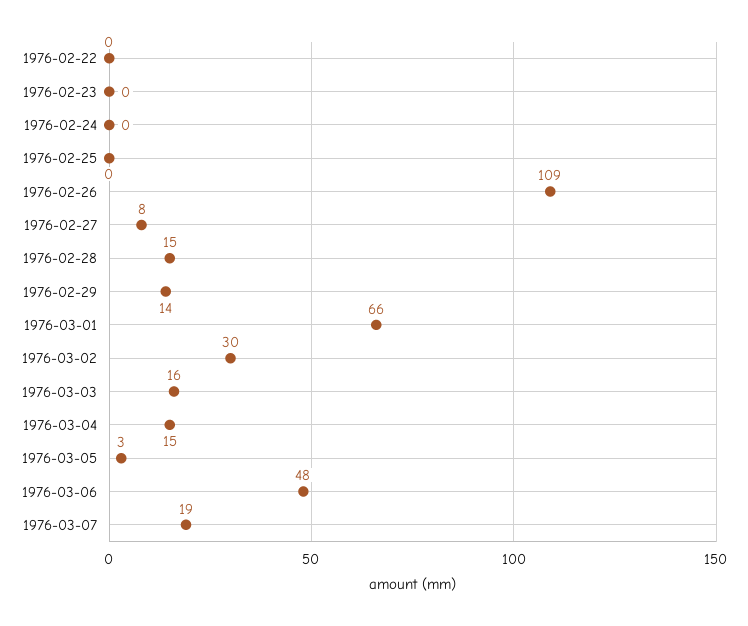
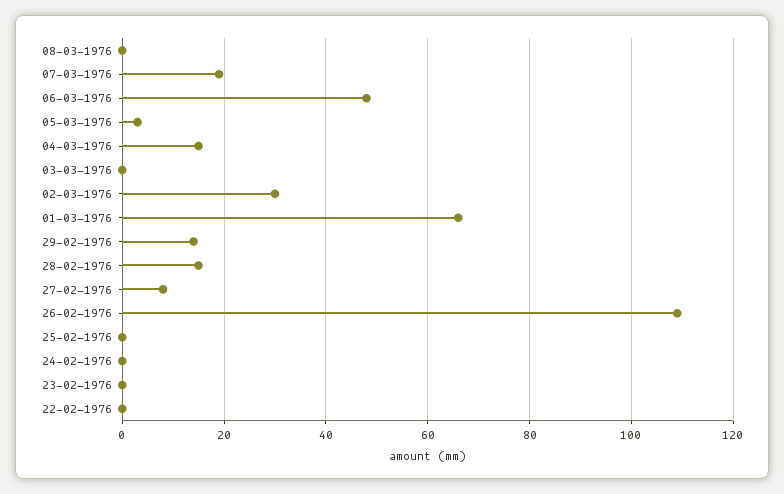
1976-03-03: 16 -> 0
08-03-1976: none -> 0

